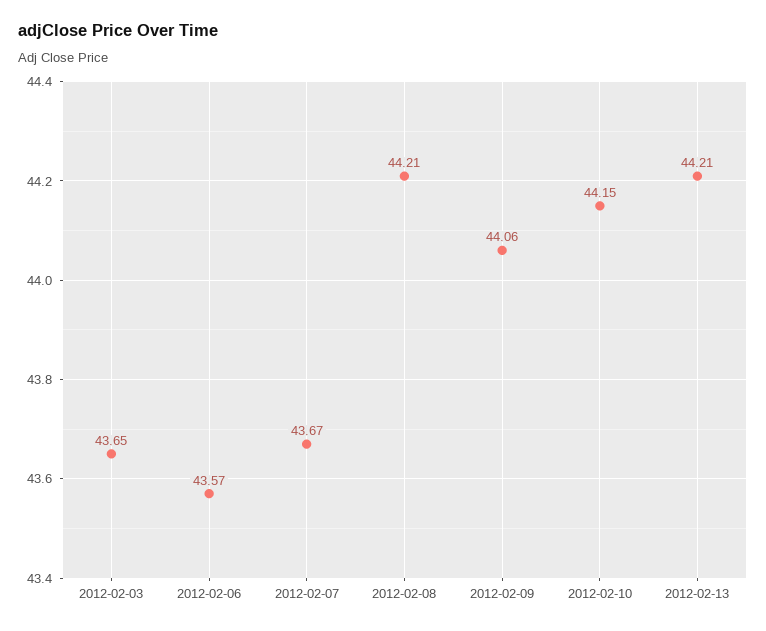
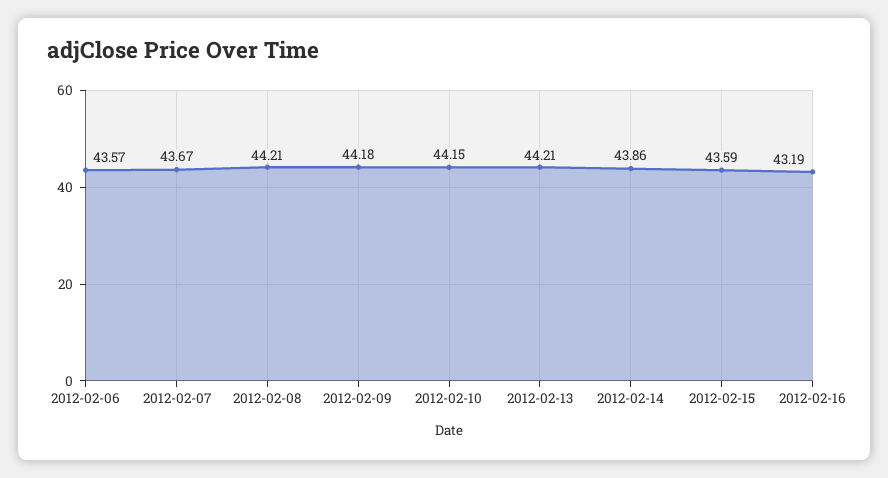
2012-02-03: 43.65 -> none
2012-02-09: 44.06 -> 44.18
2012-02-14: none -> 43.86
2012-02-15: none -> 43.59
2012-02-16: none -> 43.19

